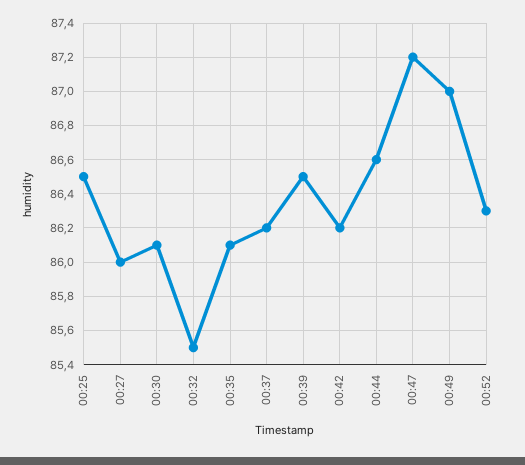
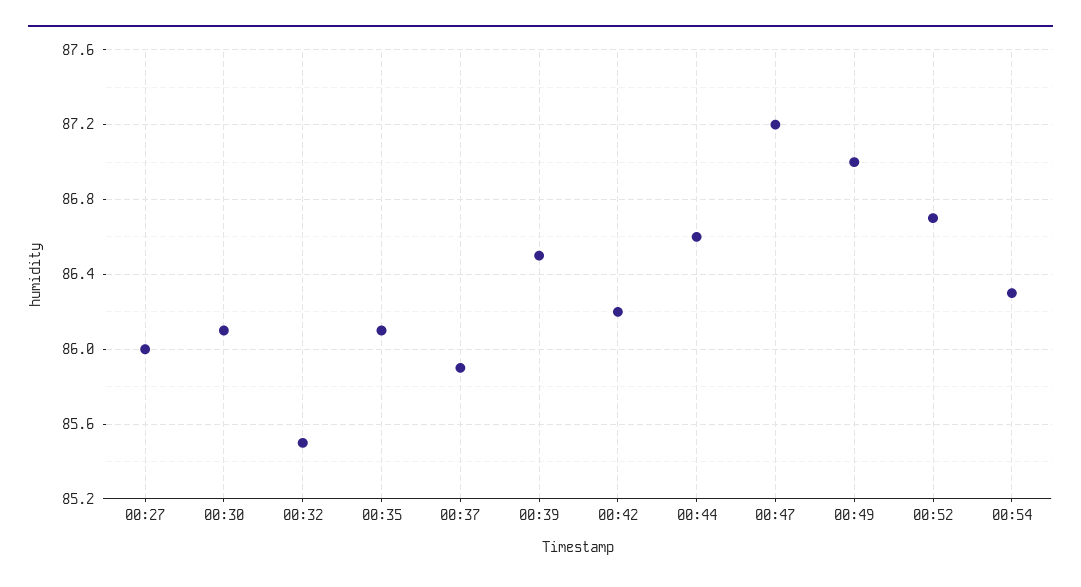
00:25: 86.5 -> none
00:37: 86.2 -> 85.9
00:52: 86.3 -> 86.7
00:54: none -> 86.3

